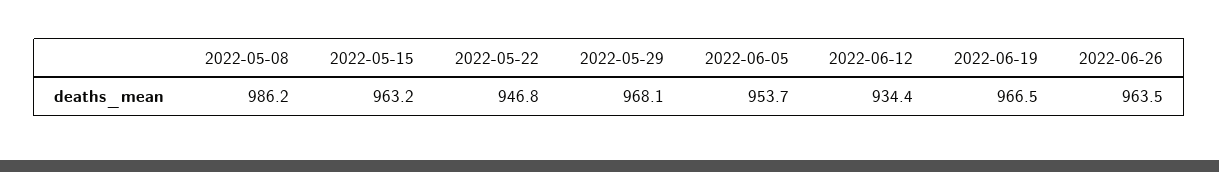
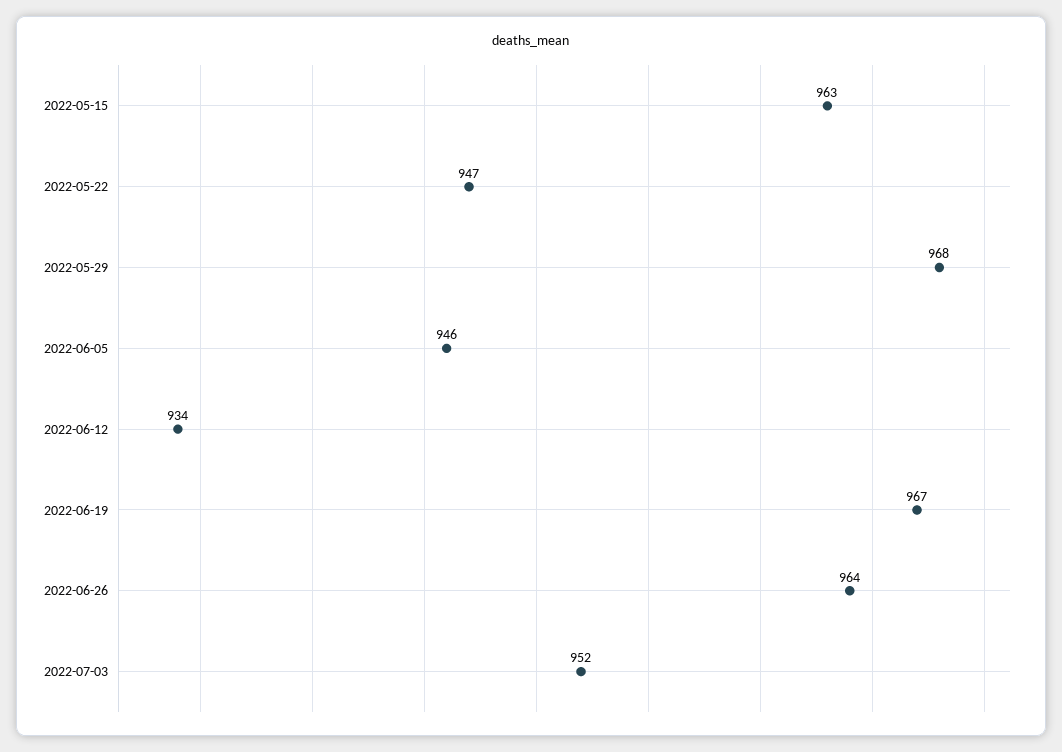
2022-05-08: 986.2 -> none
2022-06-05: 953.7 -> 946
2022-07-03: none -> 952

